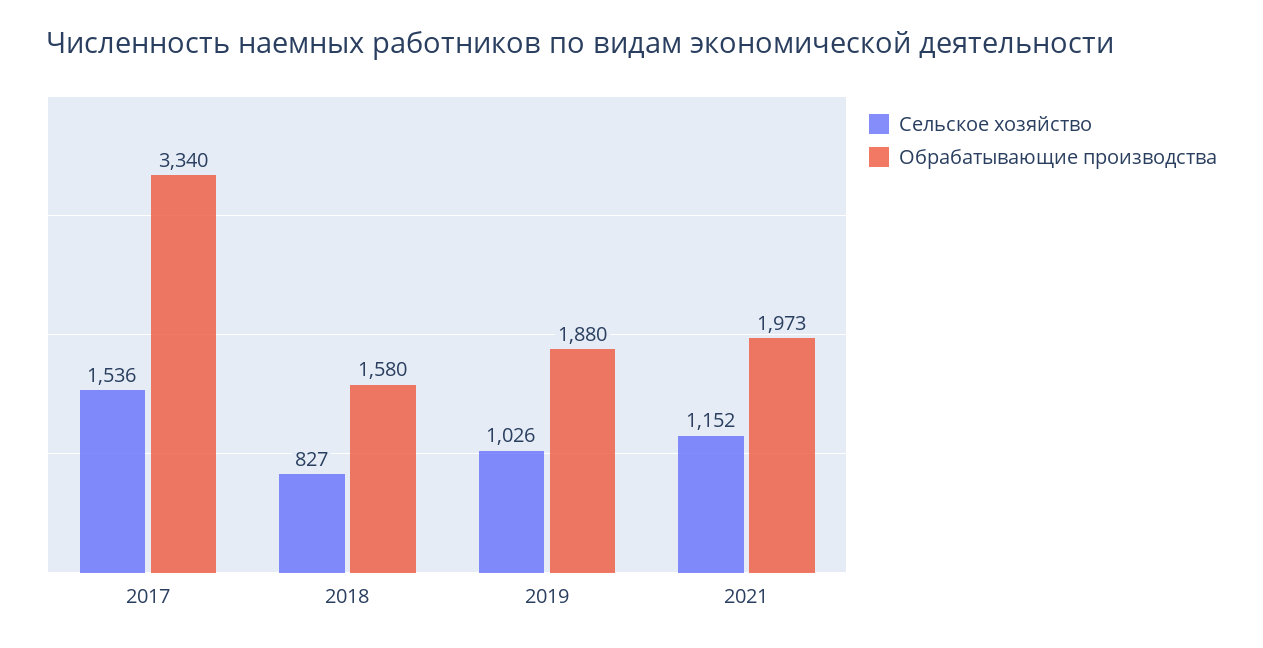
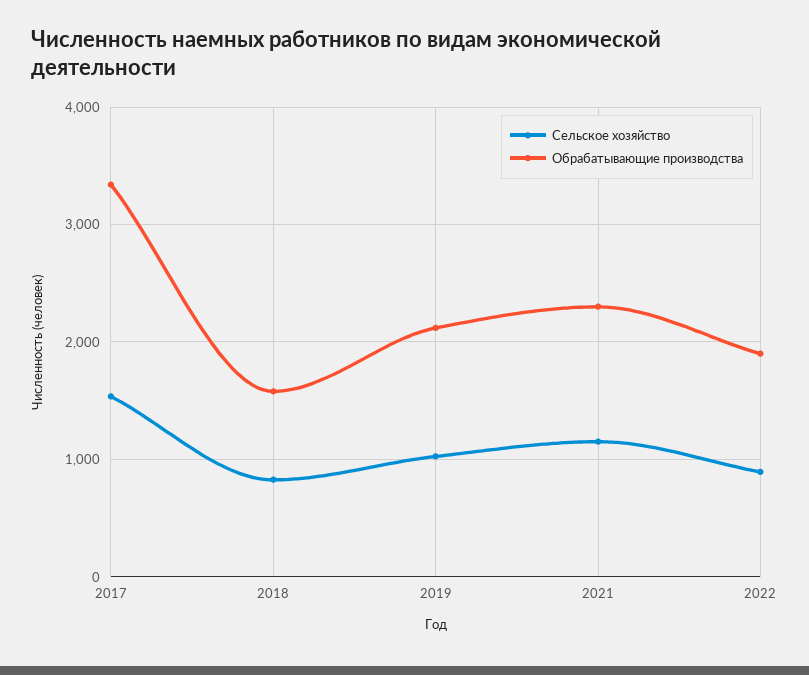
Обрабатывающие производства, 2019: 1880 -> 2100
Обрабатывающие производства, 2021: 1973 -> 2300
Сельское хозяйство, 2022: none -> 900
Обрабатывающие производства, 2022: none -> 1900

